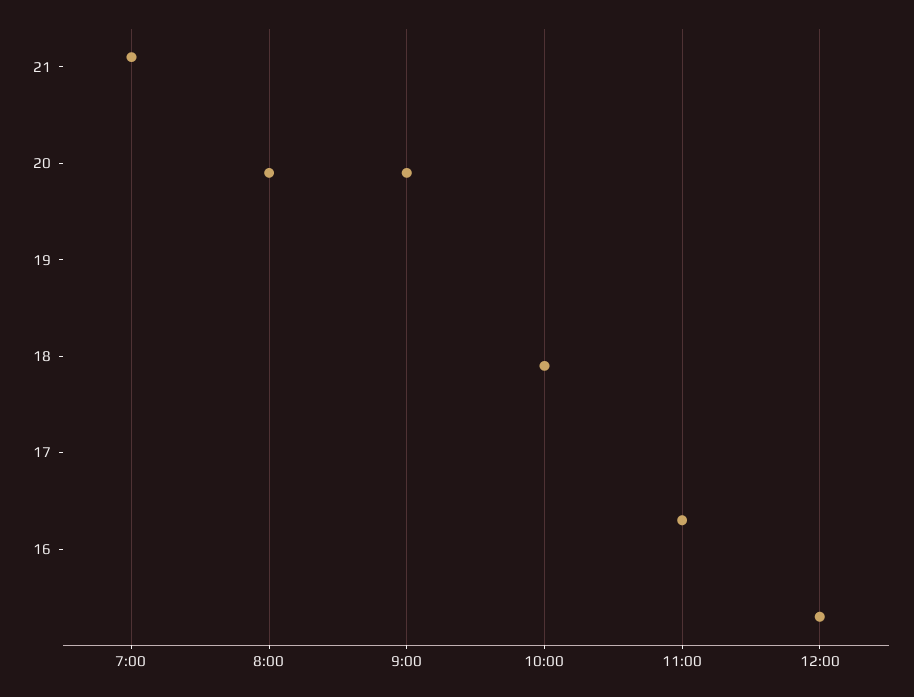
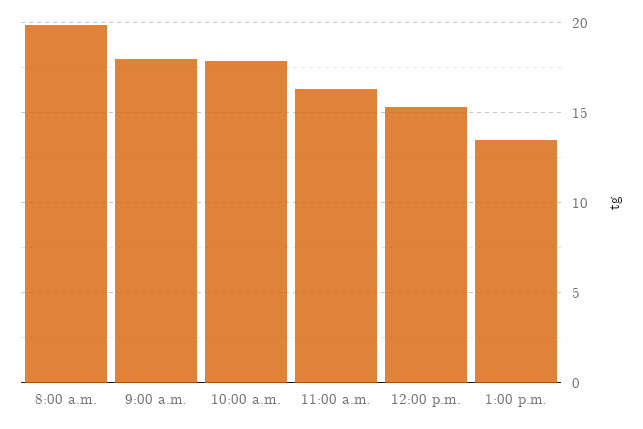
7:00: 21.1 -> none
9:00: 19.9 -> 18
1:00 p.m.: none -> 13.5

